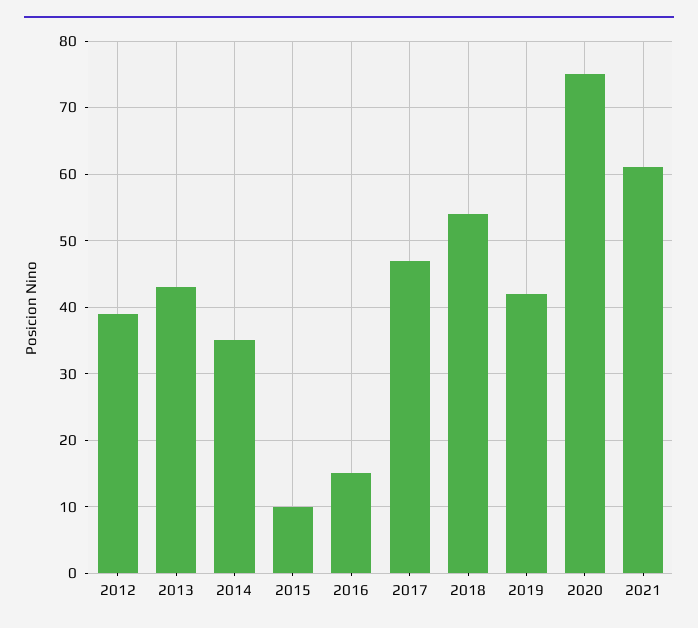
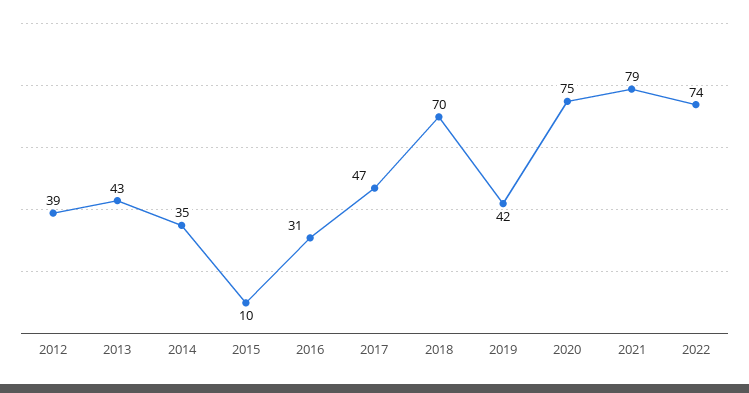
2016: 15 -> 31
2018: 54 -> 70
2021: 61 -> 79
2022: none -> 74

